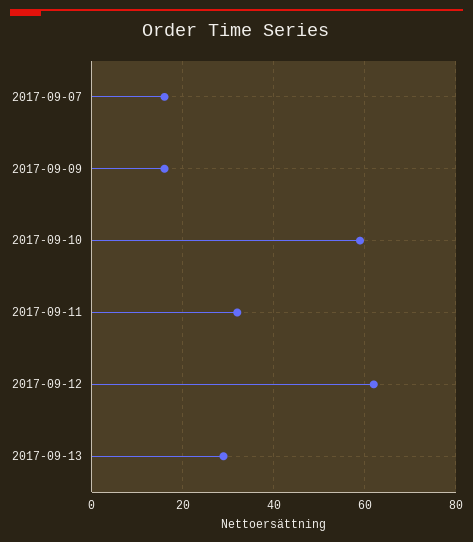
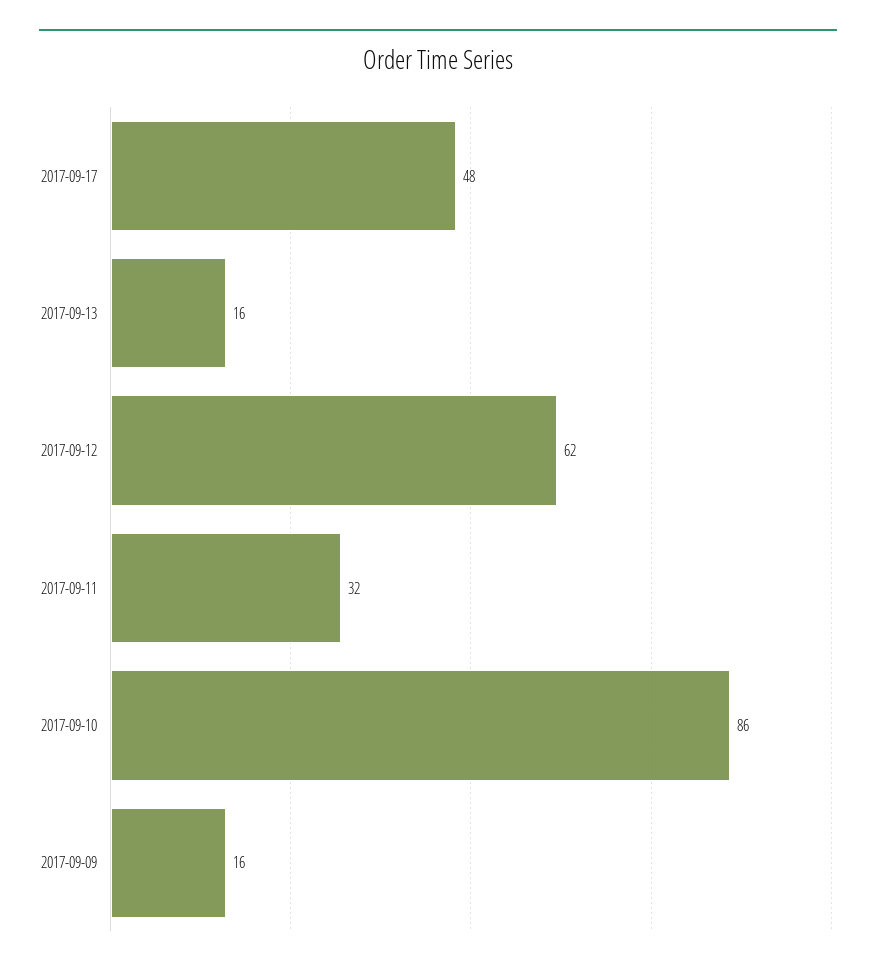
2017-09-07: 15 -> none
2017-09-10: 60 -> 86
2017-09-13: 30 -> 16
2017-09-17: none -> 48

